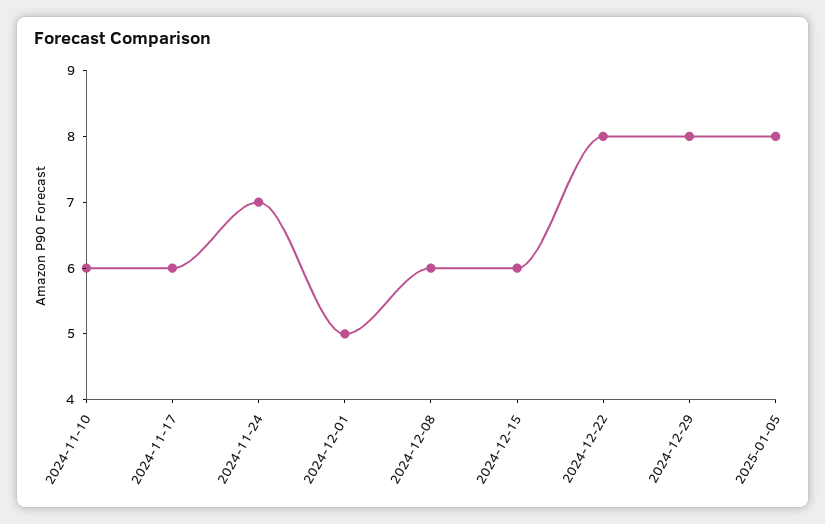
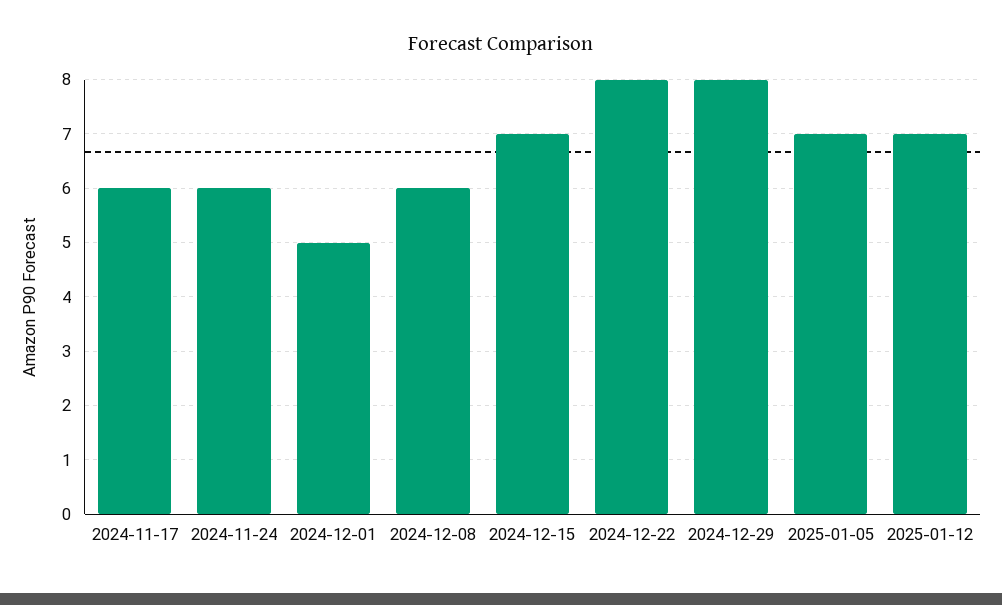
2024-11-10: 6 -> none
2024-11-24: 7 -> 6
2024-12-15: 6 -> 7
2025-01-05: 8 -> 7
2025-01-12: none -> 7

